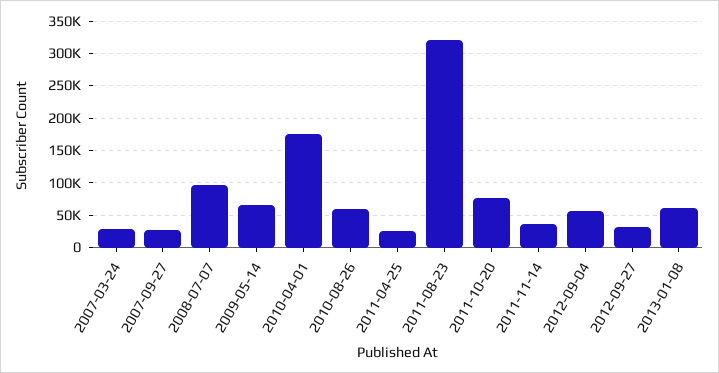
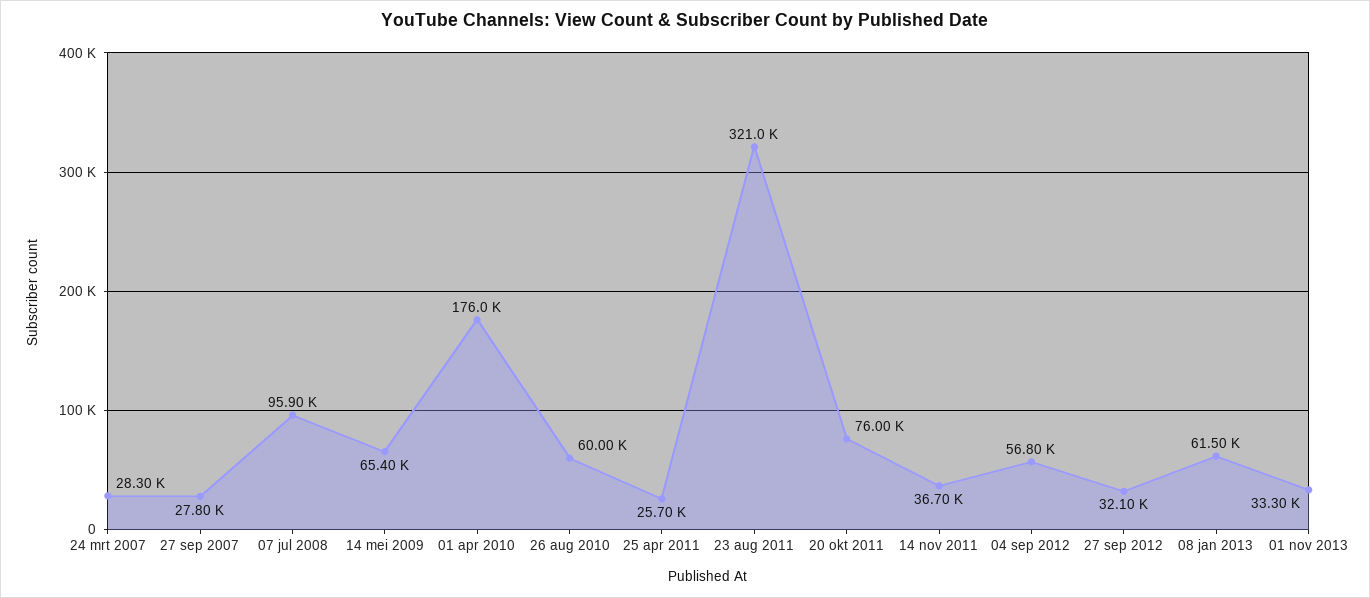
01 nov 2013: none -> 33300

